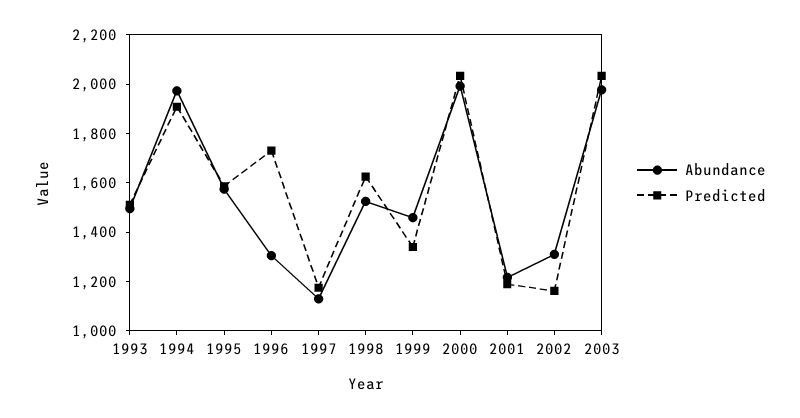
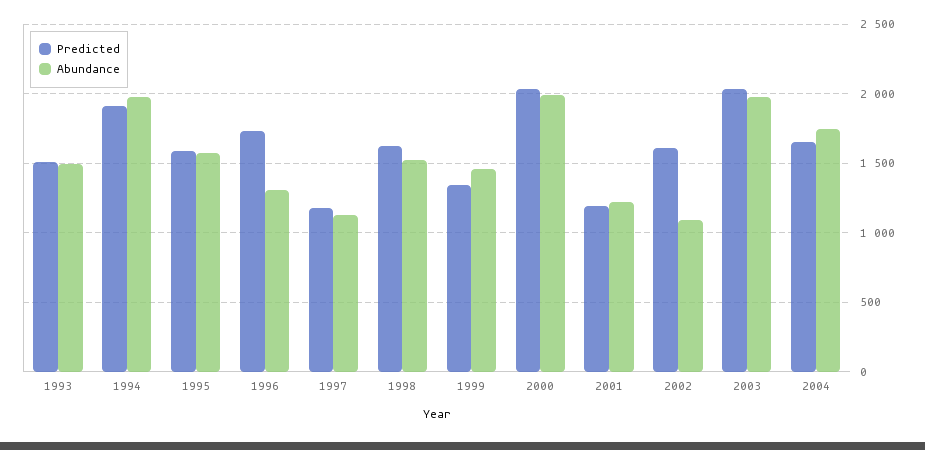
Abundance, 2002: 1300 -> 1100
Predicted, 2002: 1150 -> 1600
Predicted, 2004: none -> 1650
Abundance, 2004: none -> 1750

